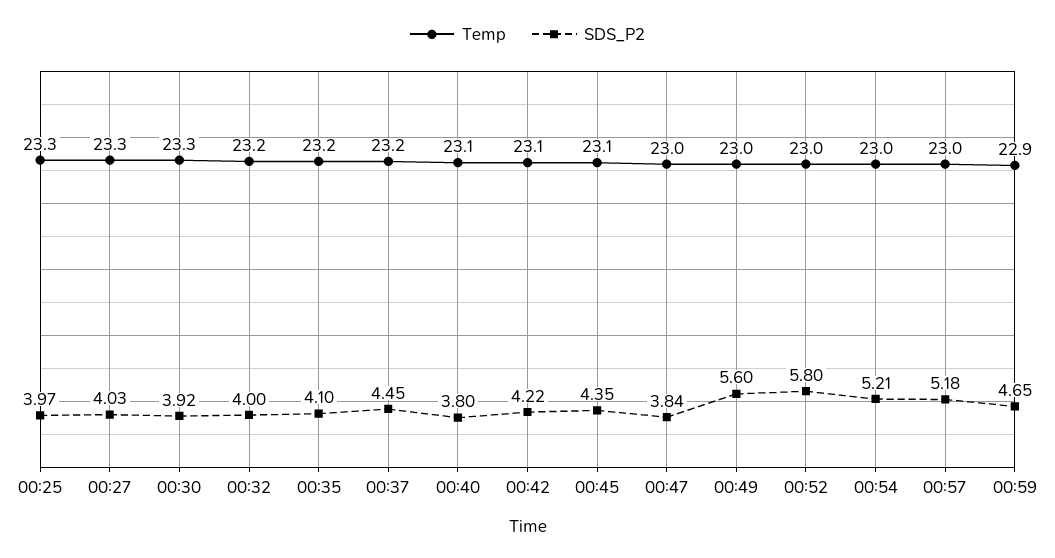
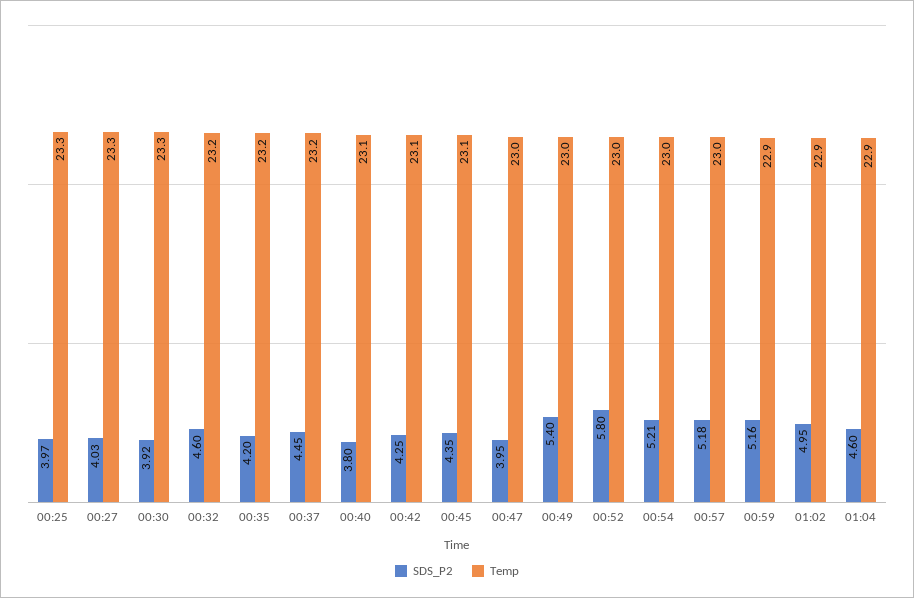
SDS_P2, 00:32: 4 -> 4.6
SDS_P2, 00:35: 4.1 -> 4.2
SDS_P2, 00:42: 4.22 -> 4.25
SDS_P2, 00:47: 3.84 -> 3.95
SDS_P2, 00:49: 5.6 -> 5.4
SDS_P2, 00:59: 4.65 -> 5.16
SDS_P2, 01:02: none -> 4.95
Temp, 01:02: none -> 22.9
SDS_P2, 01:04: none -> 4.6
Temp, 01:04: none -> 22.9

